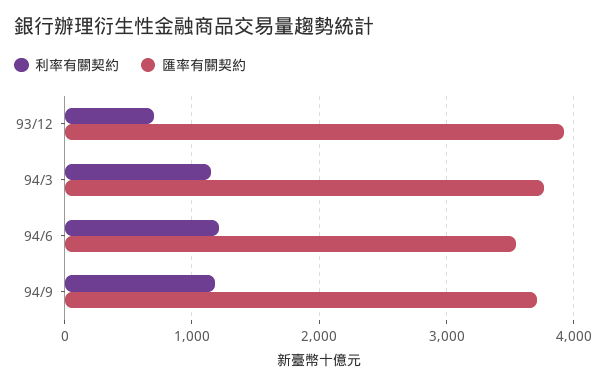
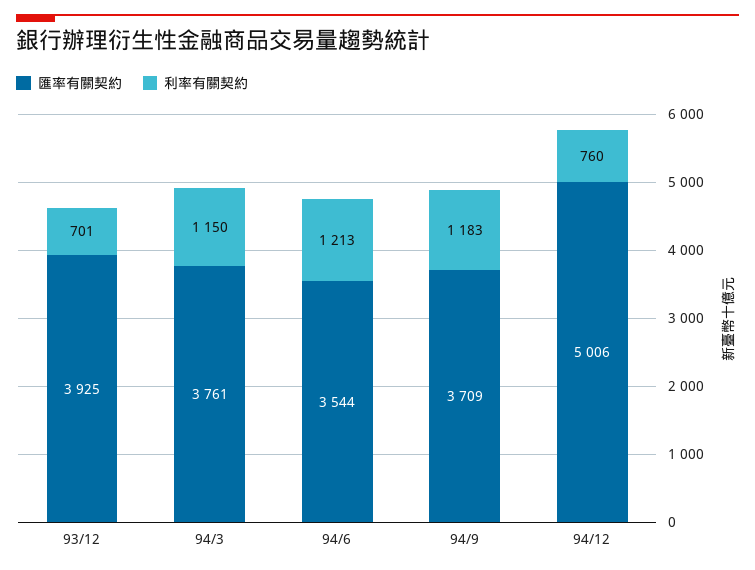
匯率有關契約, 94/12: none -> 5006
利率有關契約, 94/12: none -> 760

